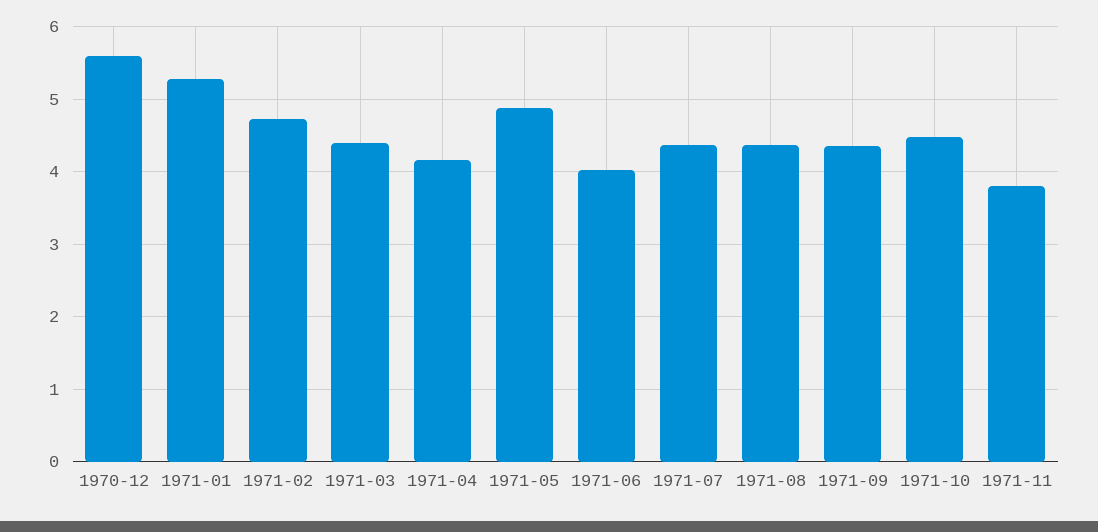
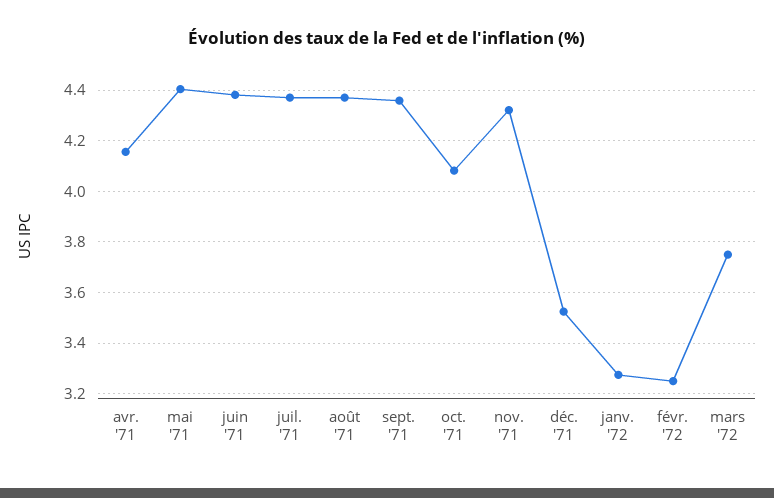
1970-12: 5.6 -> none
1971-01: 5.3 -> none
1971-02: 4.7 -> none
1971-03: 4.4 -> none
1971-05: 4.9 -> 4.4
1971-06: 4 -> 4.375
1971-10: 4.5 -> 4.075
1971-11: 3.8 -> 4.325
déc. '71: none -> 3.525
janv. '72: none -> 3.275
févr. '72: none -> 3.25
mars '72: none -> 3.75

